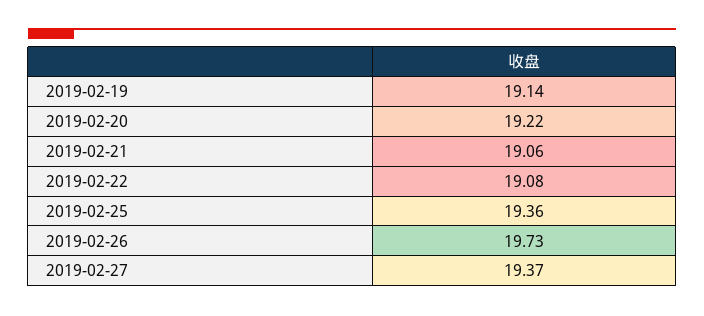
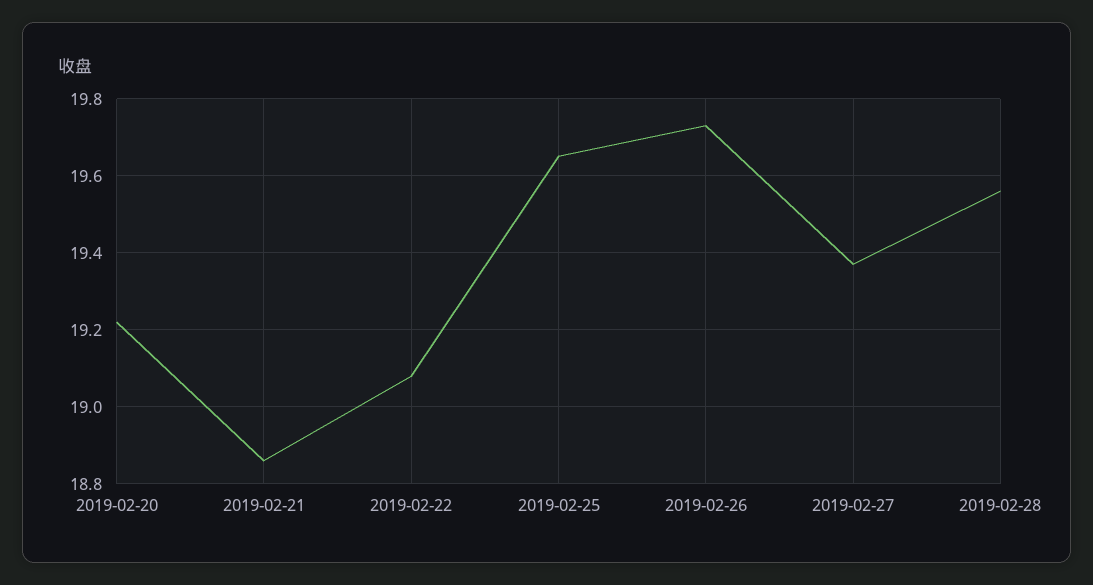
2019-02-19: 19.14 -> none
2019-02-21: 19.06 -> 18.85
2019-02-25: 19.36 -> 19.65
2019-02-28: none -> 19.55

